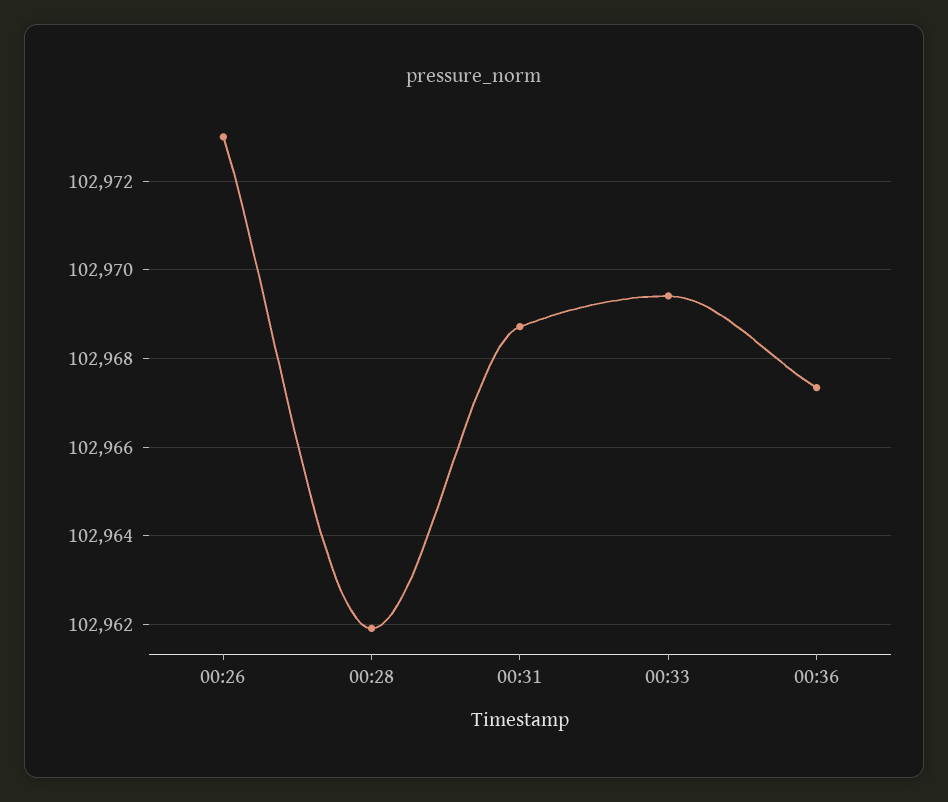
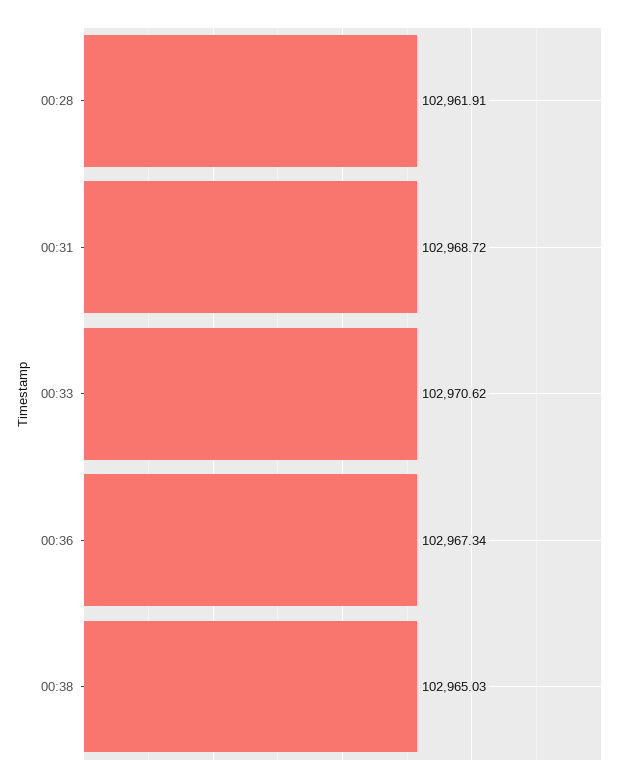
00:26: 102973 -> none
00:33: 102969.4 -> 102970.62
00:38: none -> 102965.03

